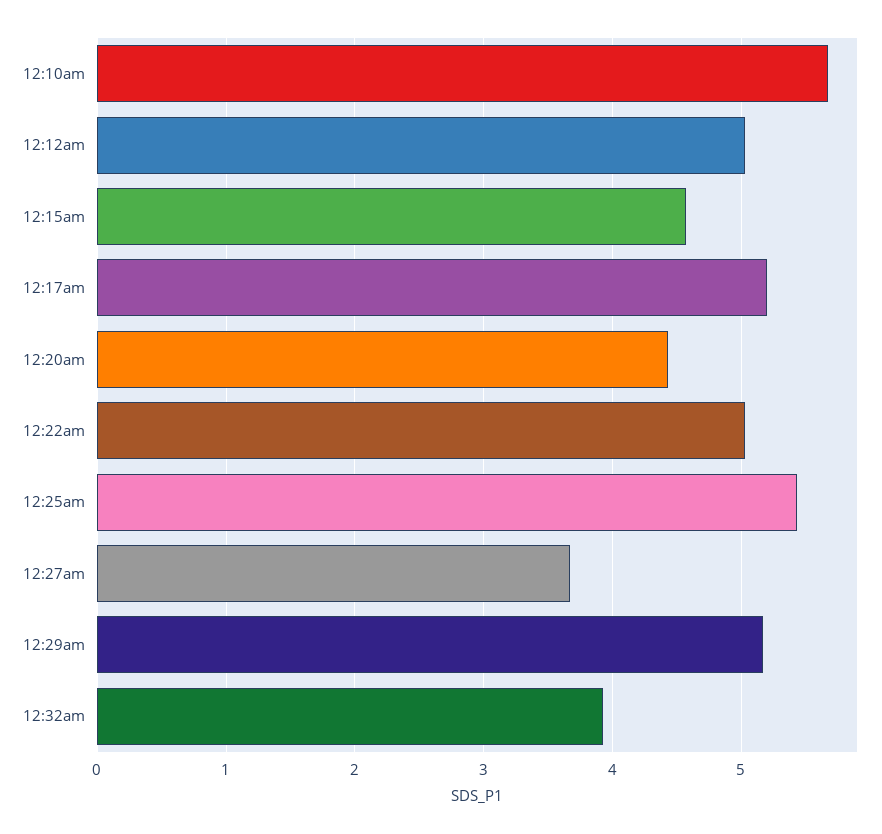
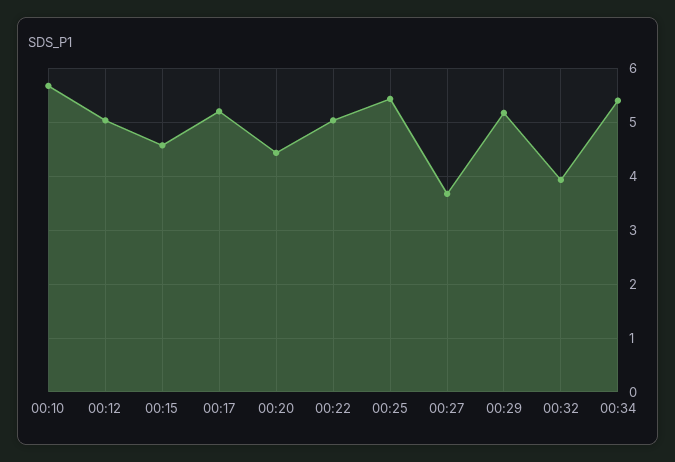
00:34: none -> 5.4

